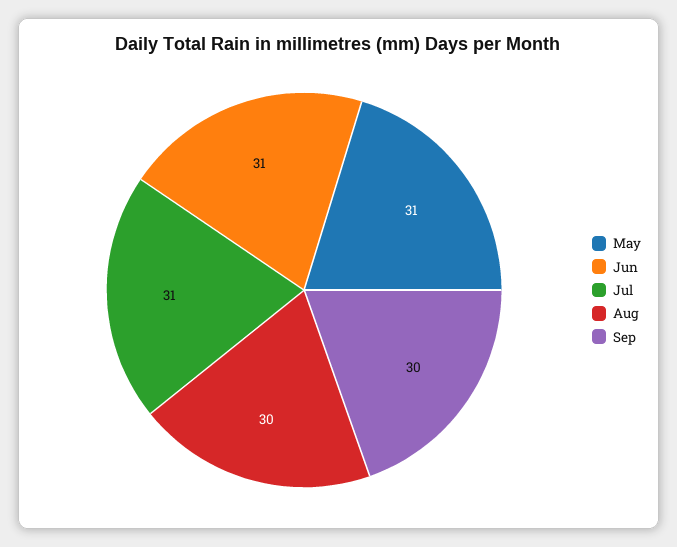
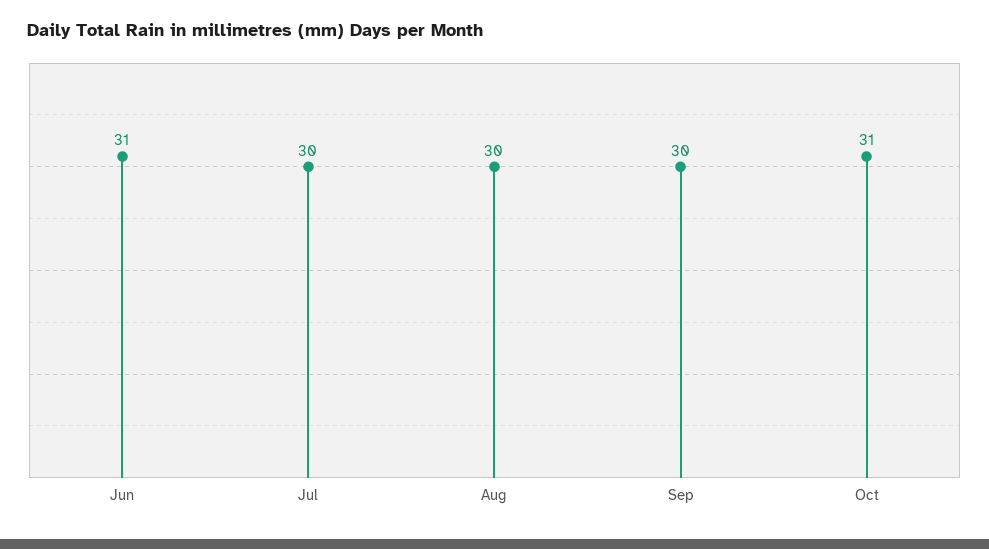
May: 31 -> none
Jul: 31 -> 30
Oct: none -> 31

